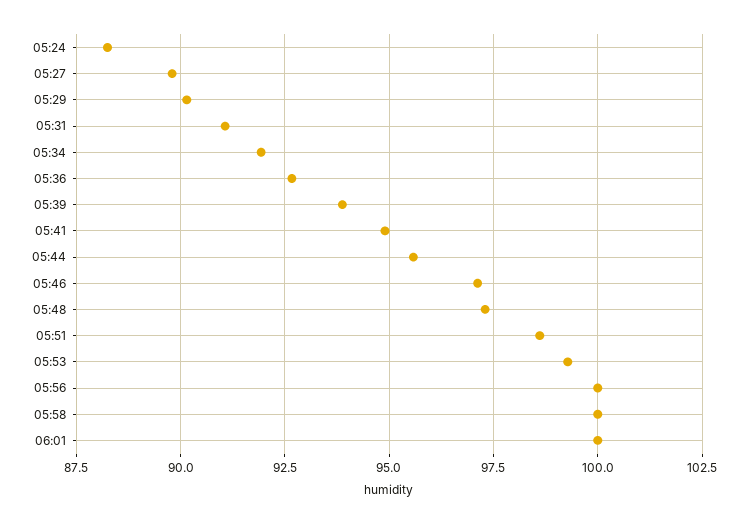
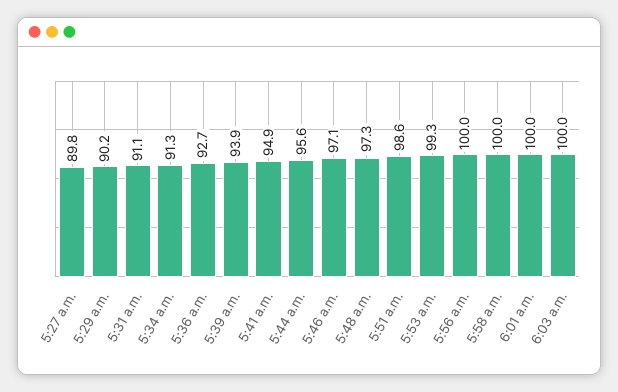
05:24: 88.25 -> none
05:34: 92 -> 91.3
6:03 a.m.: none -> 100

